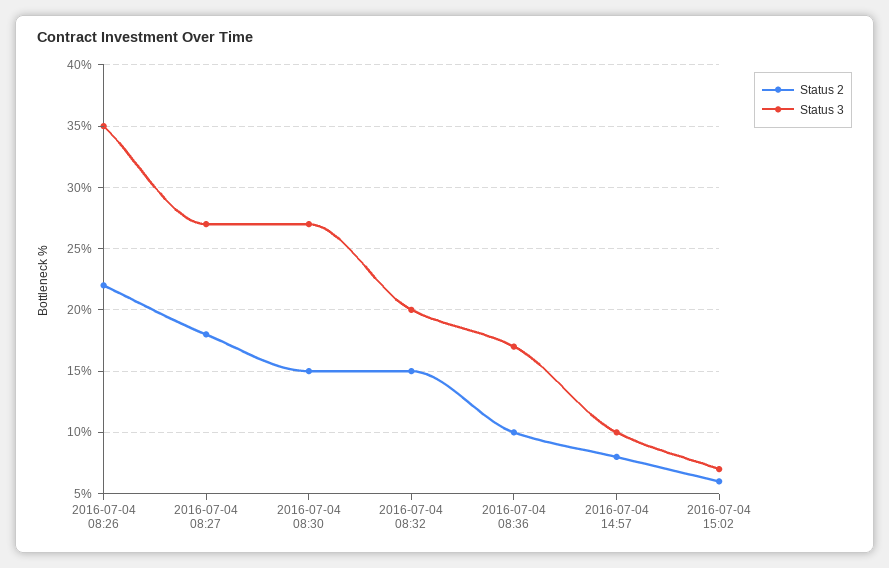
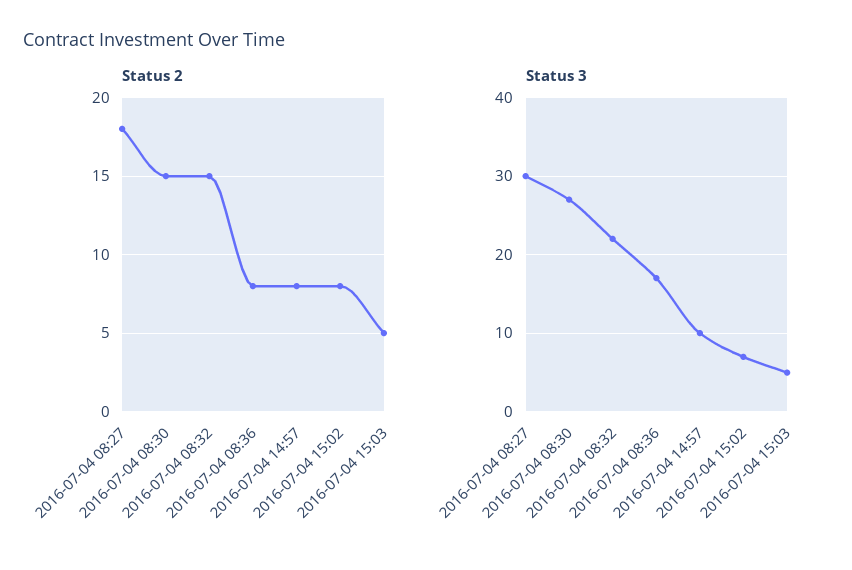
Status 2, 2016-07-04 08:26: 22 -> none
Status 3, 2016-07-04 08:26: 35 -> none
Status 3, 2016-07-04 08:27: 27 -> 30
Status 3, 2016-07-04 08:32: 20 -> 22
Status 2, 2016-07-04 08:36: 10 -> 8
Status 2, 2016-07-04 15:02: 6 -> 8
Status 2, 2016-07-04 15:03: none -> 5
Status 3, 2016-07-04 15:03: none -> 5

